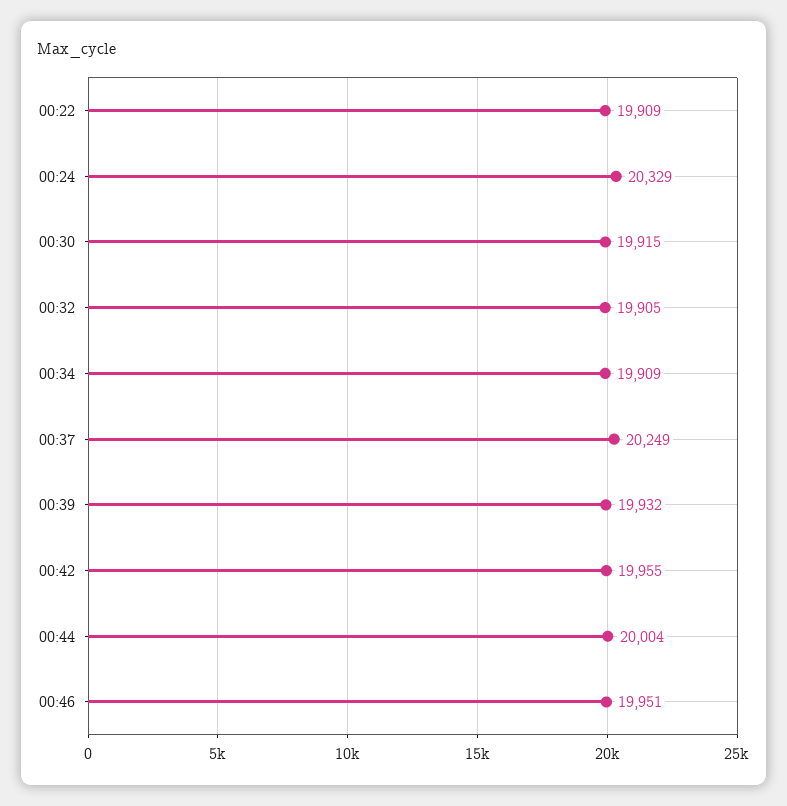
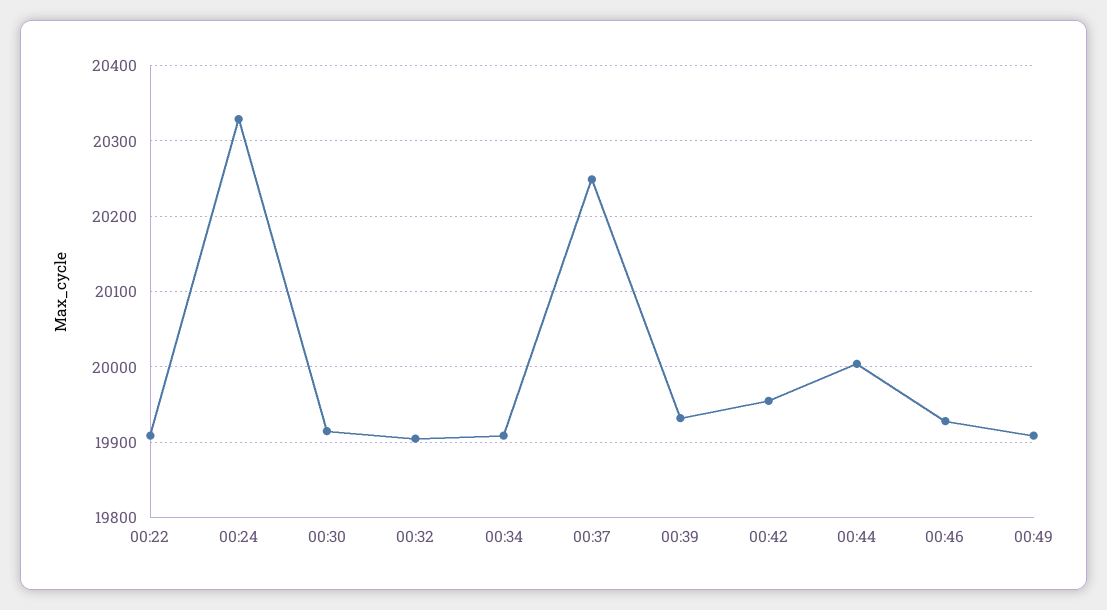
00:46: 19951 -> 19930
00:49: none -> 19910

